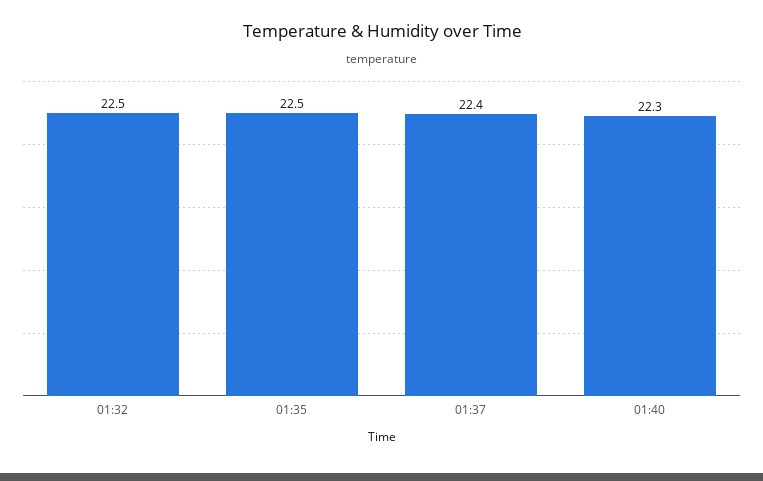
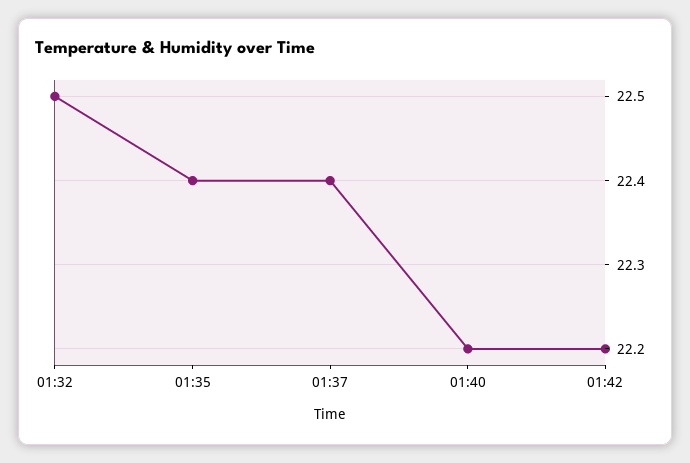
01:35: 22.5 -> 22.4
01:40: 22.3 -> 22.2
01:42: none -> 22.2

